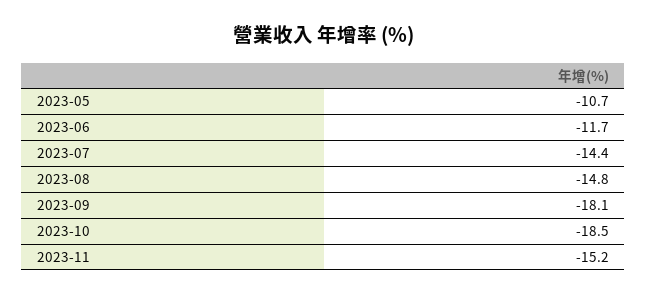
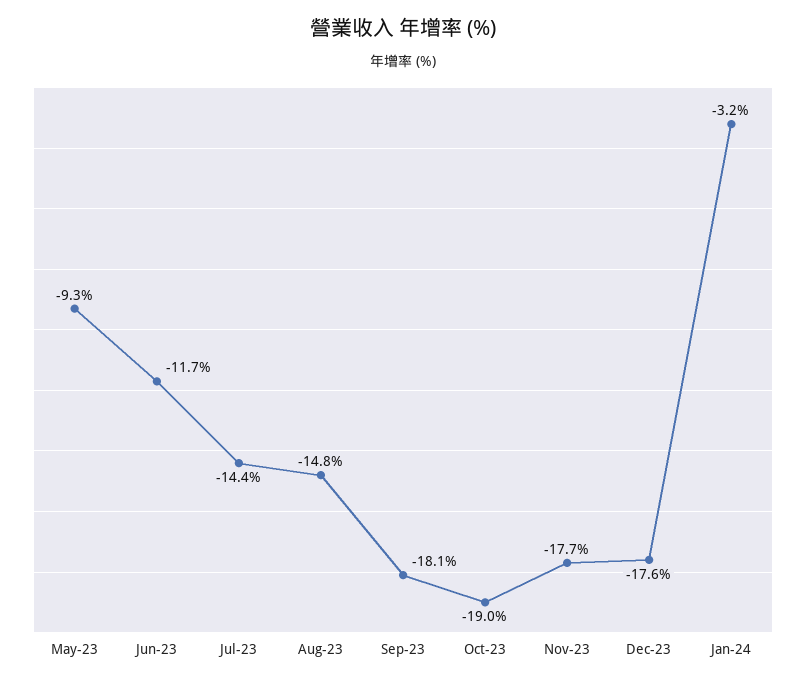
2023-05: -10.7 -> -9.3
2023-10: -18.5 -> -19
2023-11: -15.2 -> -17.7
Dec-23: none -> -17.6
Jan-24: none -> -3.2

